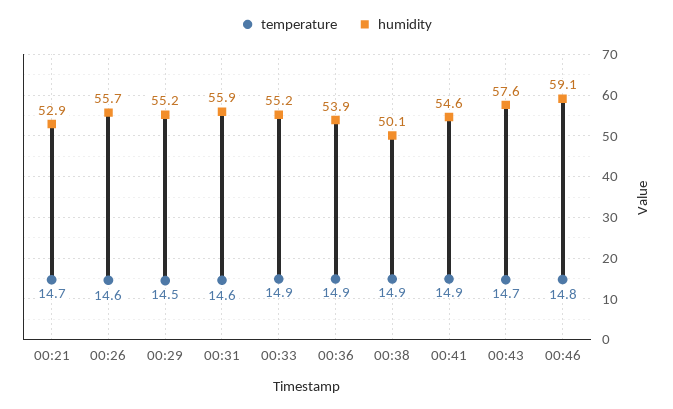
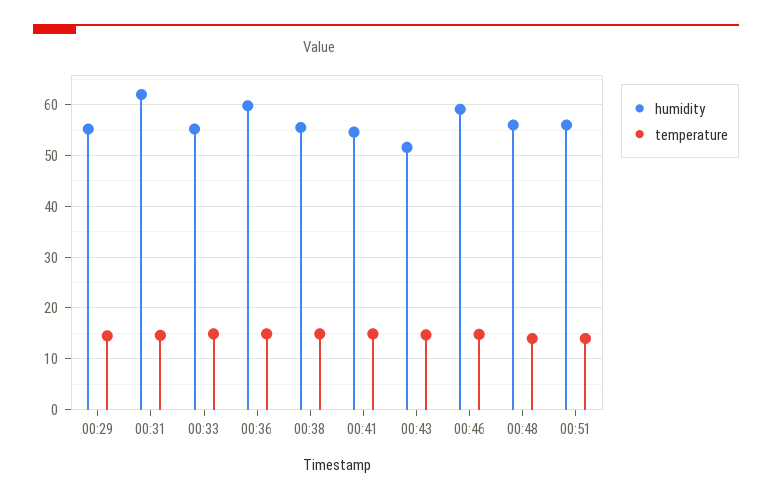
temperature, 00:21: 14.7 -> none
humidity, 00:21: 52.9 -> none
temperature, 00:26: 14.6 -> none
humidity, 00:26: 55.7 -> none
humidity, 00:31: 55.9 -> 62
humidity, 00:36: 53.9 -> 60
humidity, 00:38: 50.1 -> 56
humidity, 00:43: 57.6 -> 52
humidity, 00:48: none -> 56
temperature, 00:48: none -> 14
humidity, 00:51: none -> 56
temperature, 00:51: none -> 14

